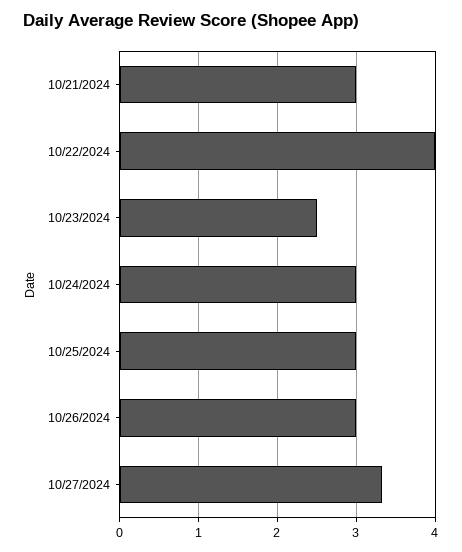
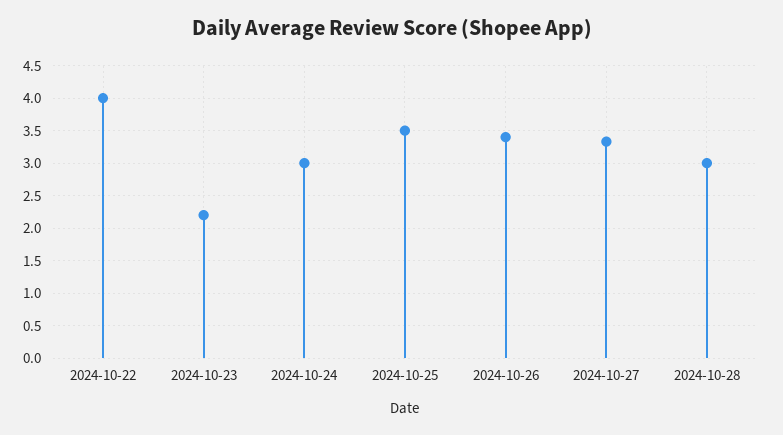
10/21/2024: 3 -> none
10/23/2024: 2.5 -> 2.2
10/25/2024: 3 -> 3.5
10/26/2024: 3 -> 3.4
2024-10-28: none -> 3

